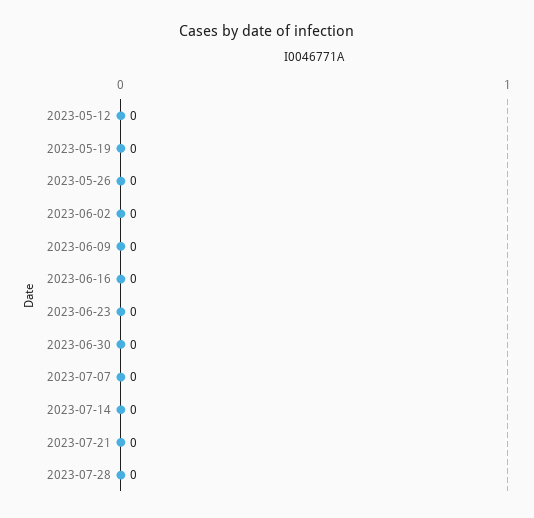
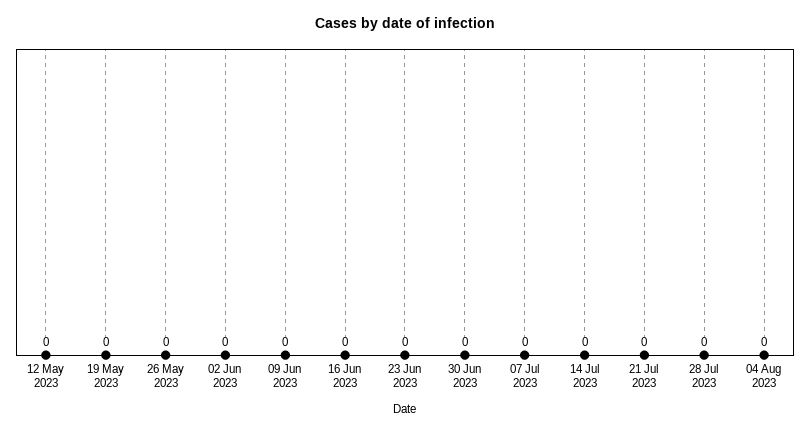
04 Aug 2023: none -> 0

